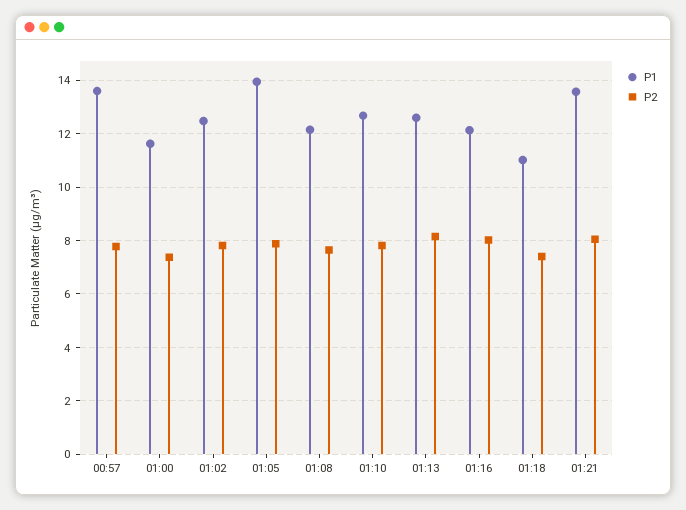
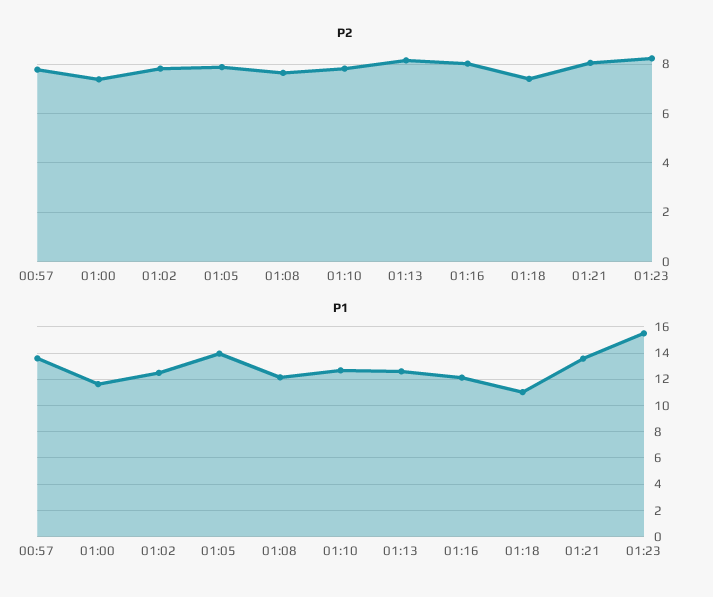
P2, 01:23: none -> 8.25
P1, 01:23: none -> 15.5

